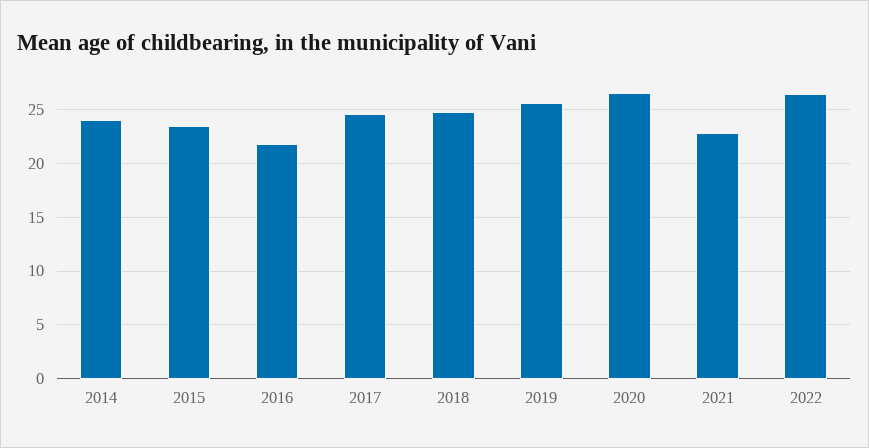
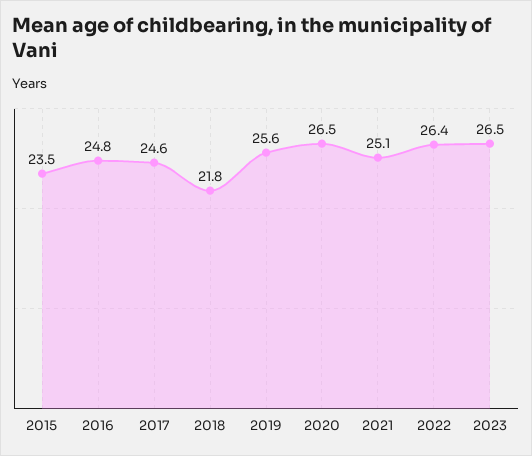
2014: 24 -> none
2016: 22 -> 24.8
2018: 25 -> 21.8
2021: 23 -> 25.1
2023: none -> 26.5

